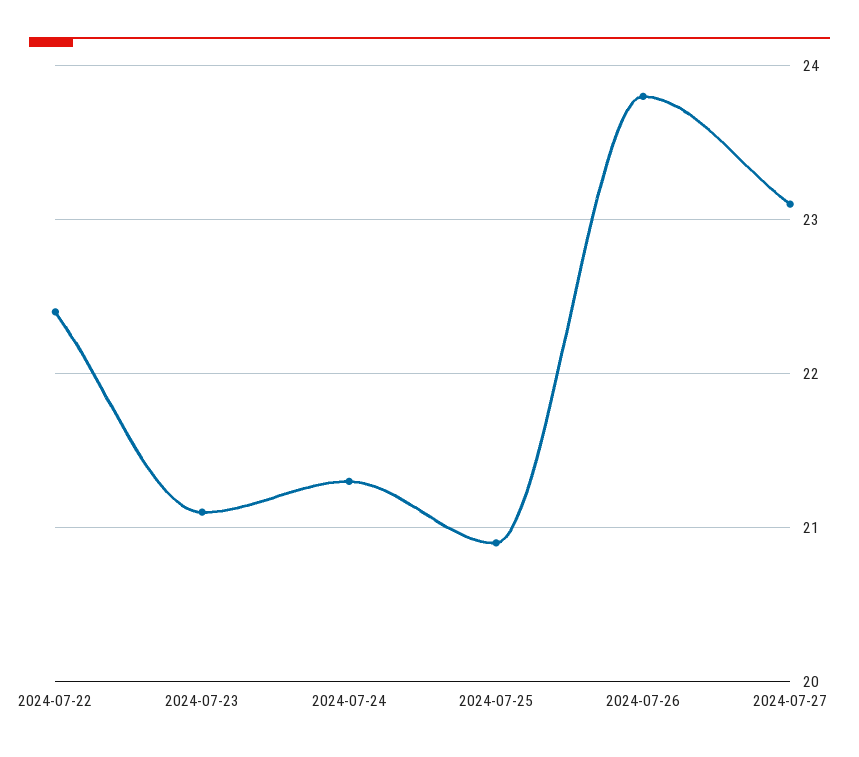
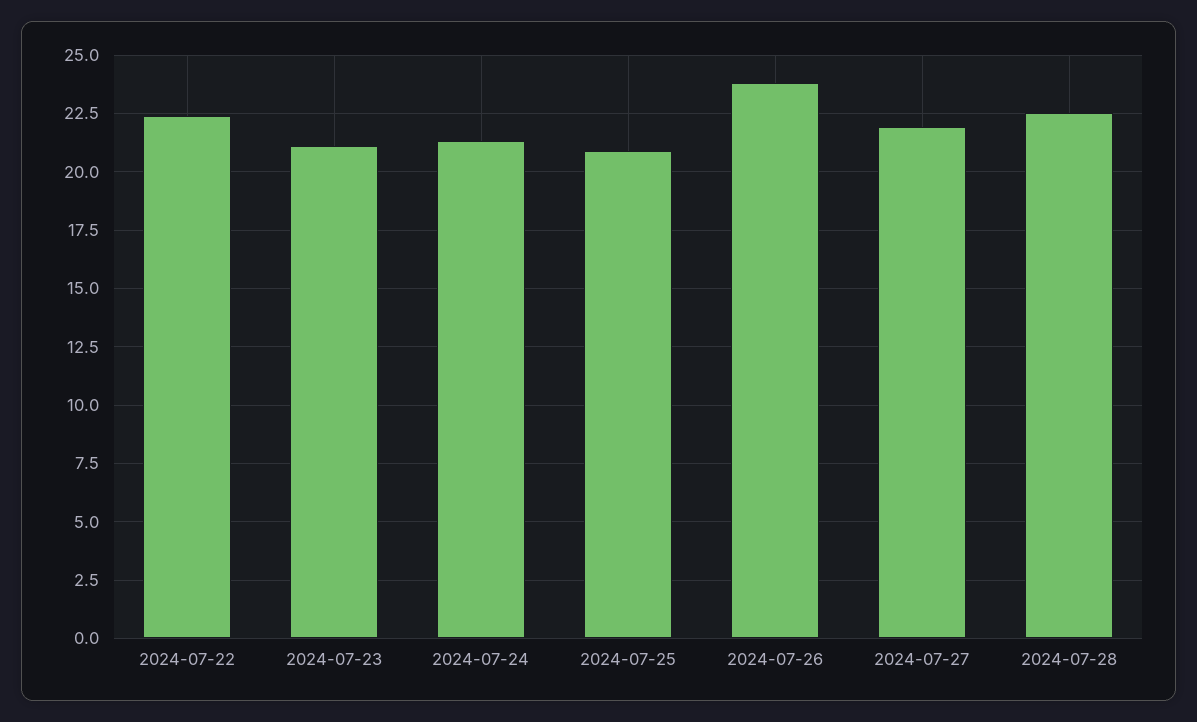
2024-07-27: 23.1 -> 22
2024-07-28: none -> 22.5

